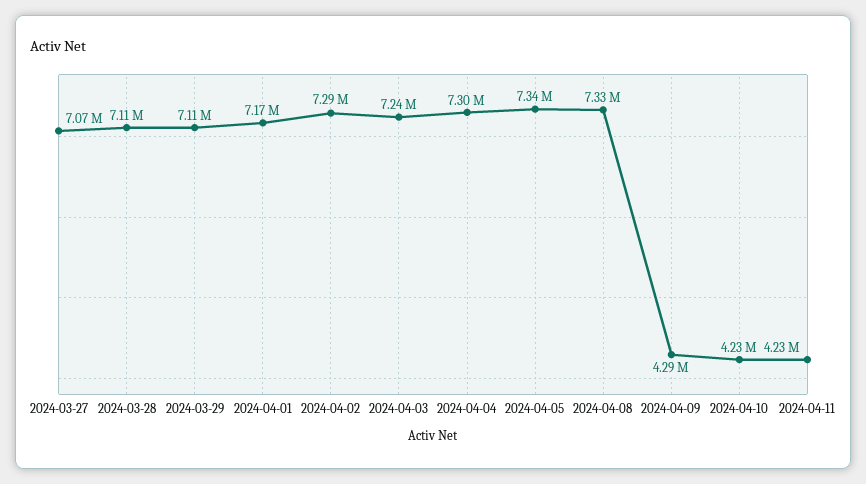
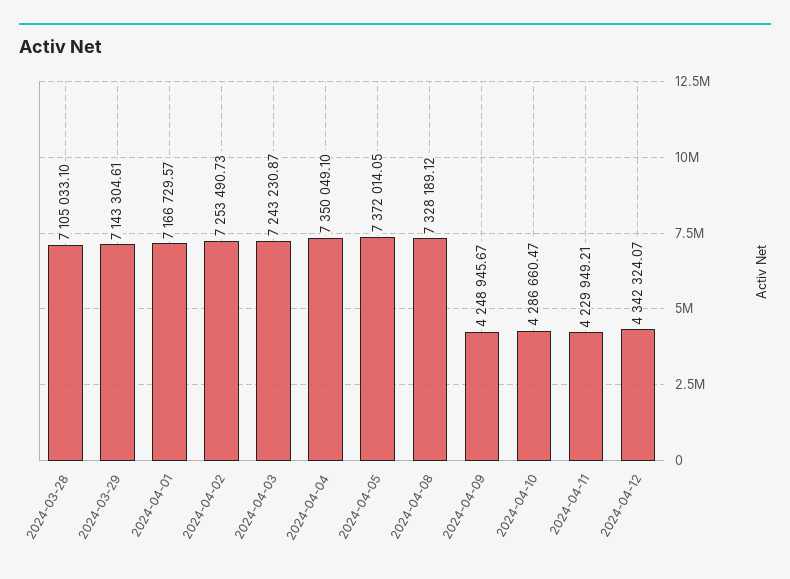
2024-03-27: 7070000 -> none
2024-03-29: 7110000 -> 7143304.61
2024-04-02: 7290000 -> 7253490.73
2024-04-04: 7300000 -> 7350049.1
2024-04-05: 7340000 -> 7372014.05
2024-04-09: 4290000 -> 4248945.67
2024-04-10: 4230000 -> 4286660.47
2024-04-12: none -> 4342324.07

